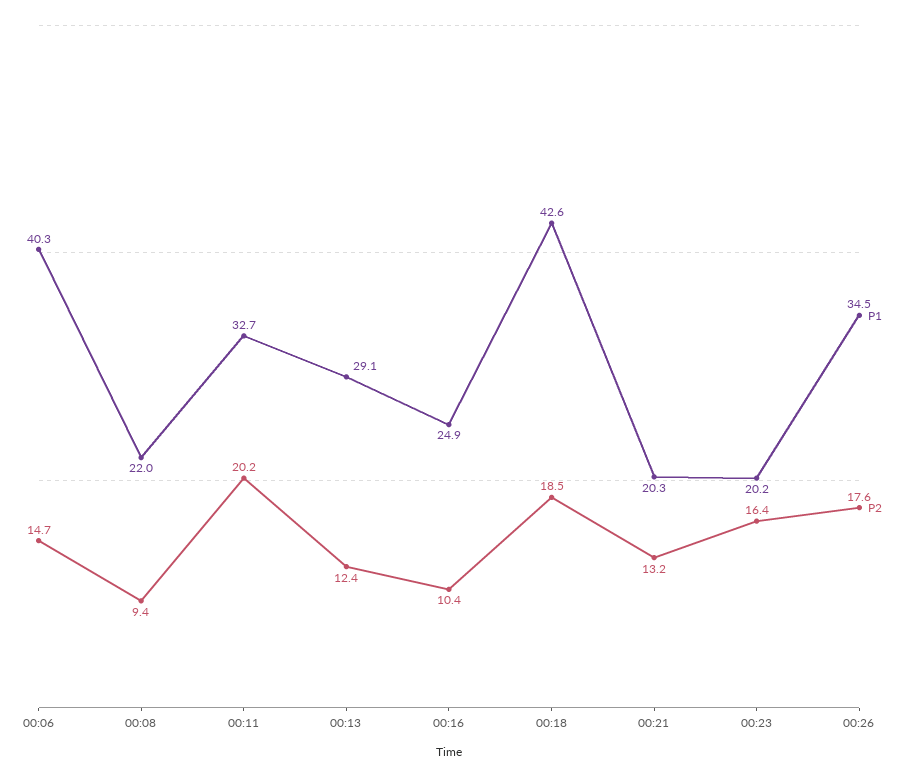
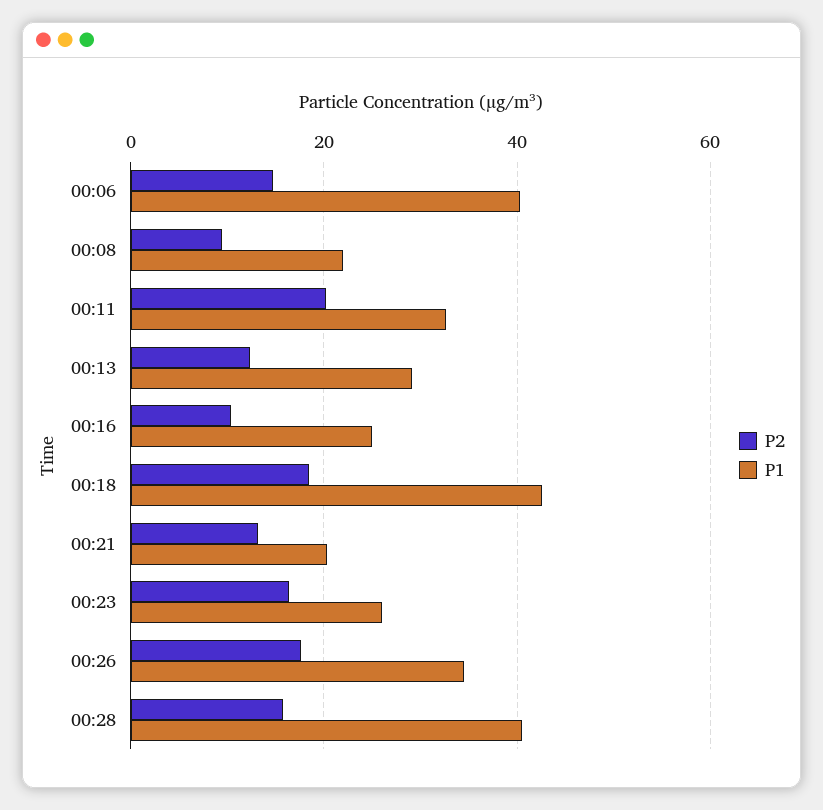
P1, 00:23: 20.2 -> 26
P2, 00:28: none -> 16
P1, 00:28: none -> 40

